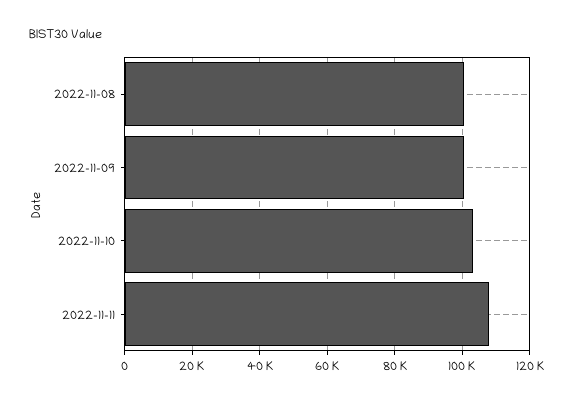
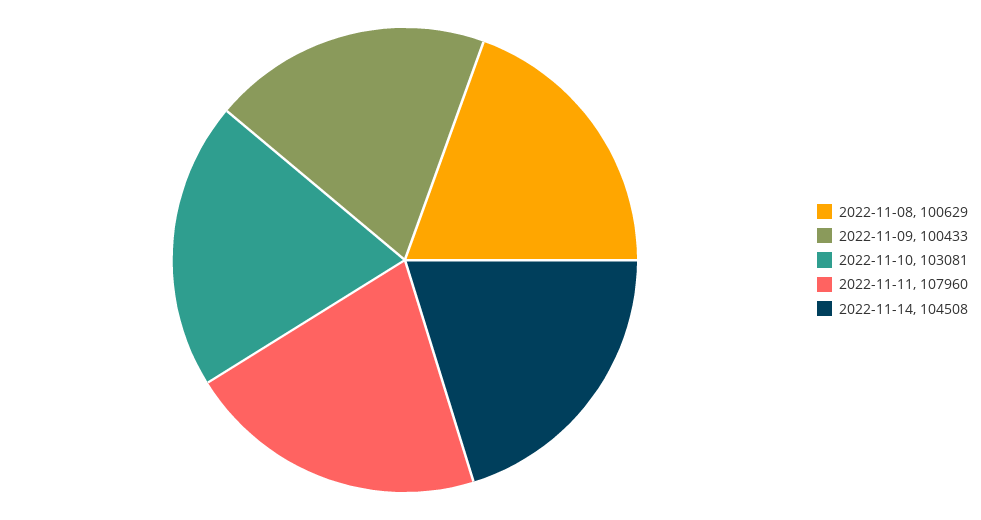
2022-11-14: none -> 104508

